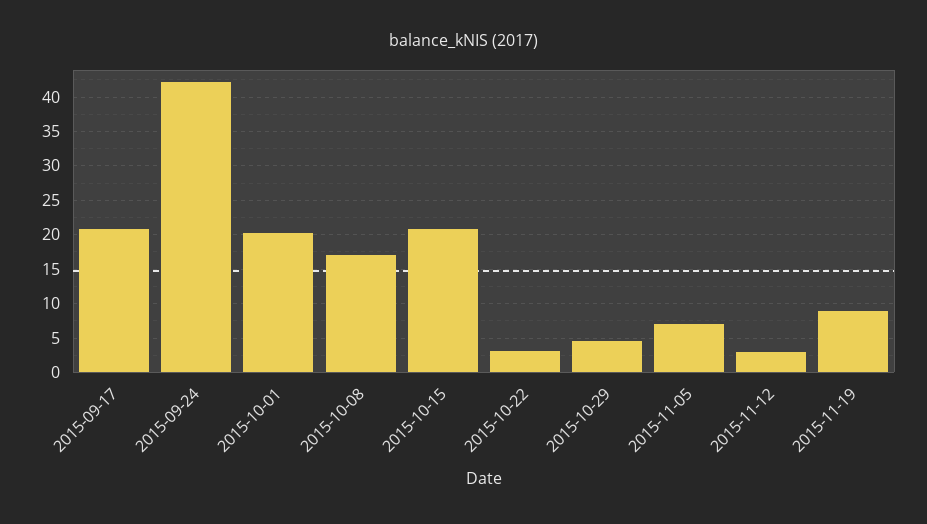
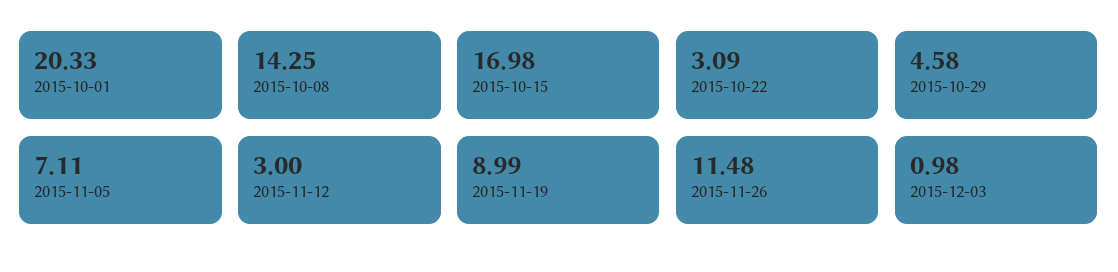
2015-09-17: 21 -> none
2015-09-24: 42 -> none
2015-10-08: 17 -> 14.25
2015-10-15: 21 -> 16.98
2015-11-26: none -> 11.48
2015-12-03: none -> 0.98

